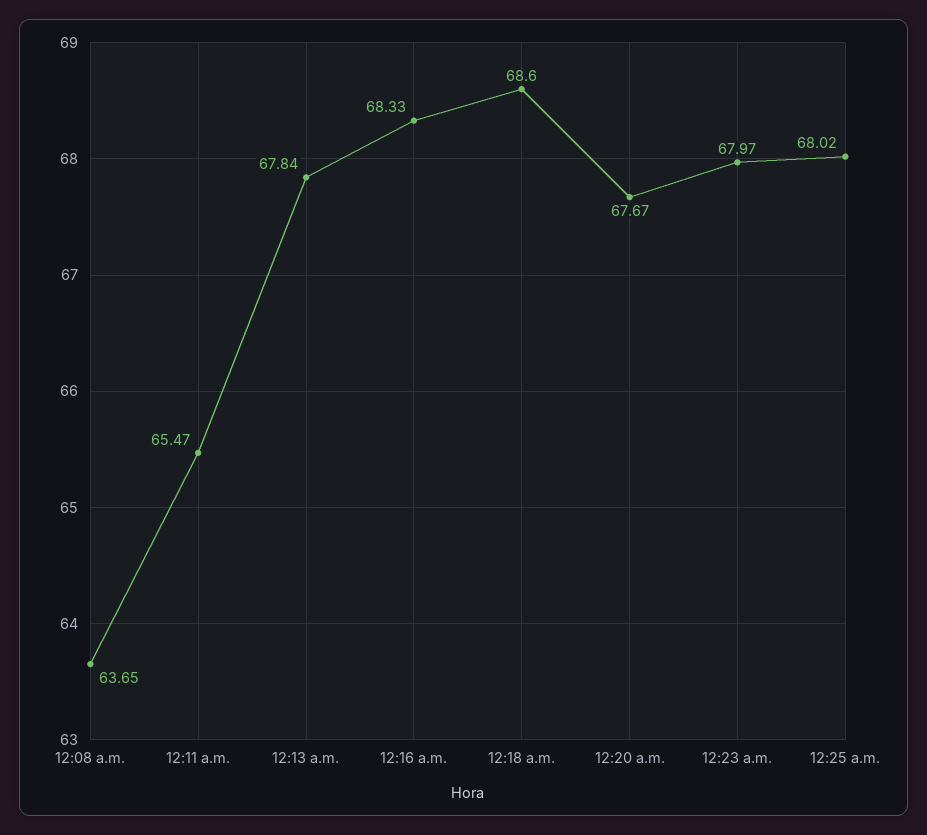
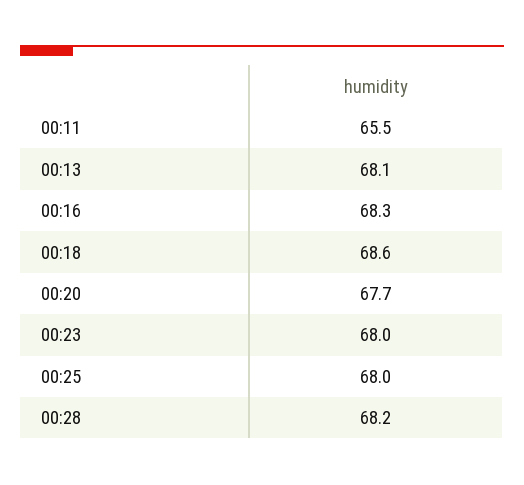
12:08 a.m.: 63.65 -> none
12:13 a.m.: 67.84 -> 68.1
00:28: none -> 68.2

